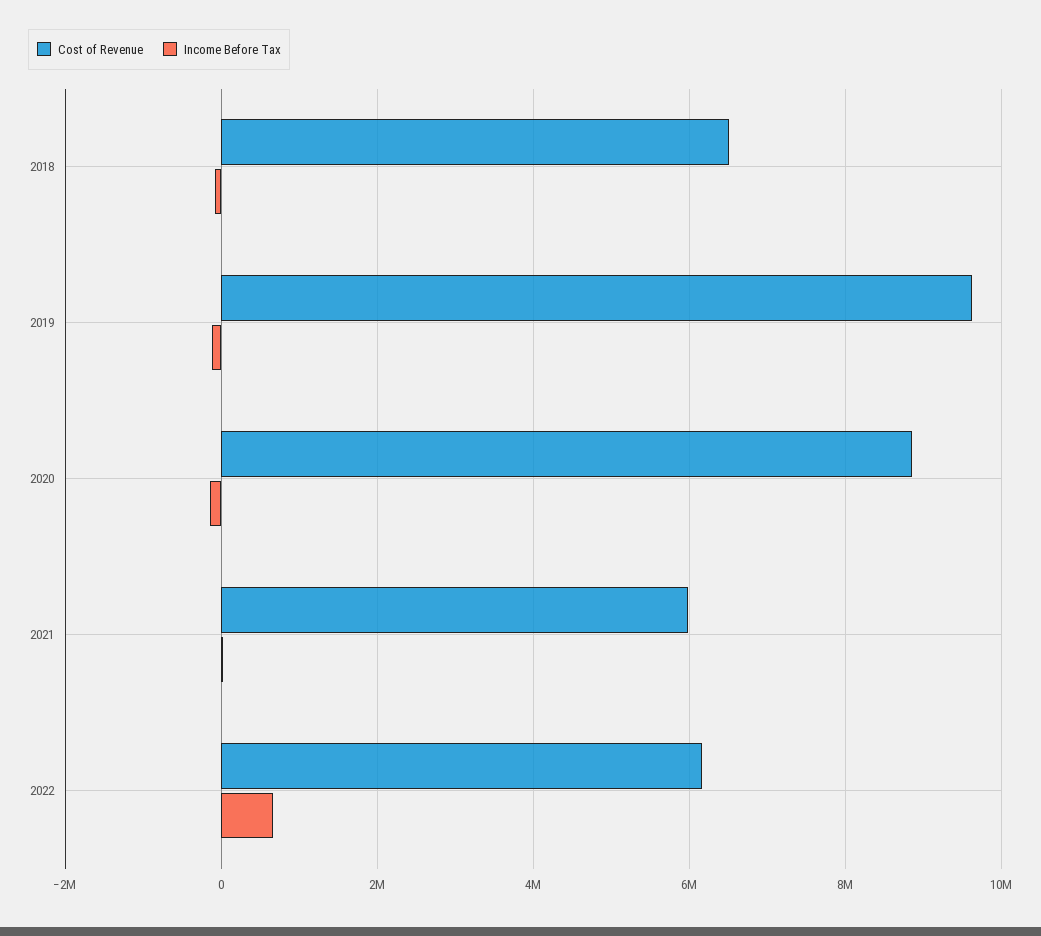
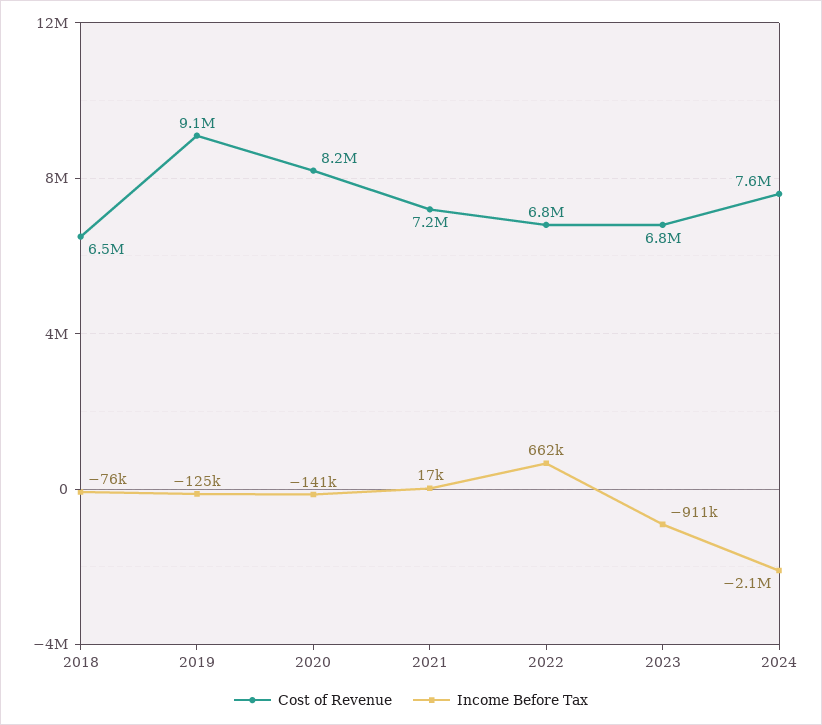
Cost of Revenue, 2019: 9600000 -> 9100000
Cost of Revenue, 2020: 8800000 -> 8200000
Cost of Revenue, 2021: 6000000 -> 7200000
Cost of Revenue, 2022: 6200000 -> 6800000
Cost of Revenue, 2023: none -> 6800000
Income Before Tax, 2023: none -> -911000
Cost of Revenue, 2024: none -> 7600000
Income Before Tax, 2024: none -> -2100000

